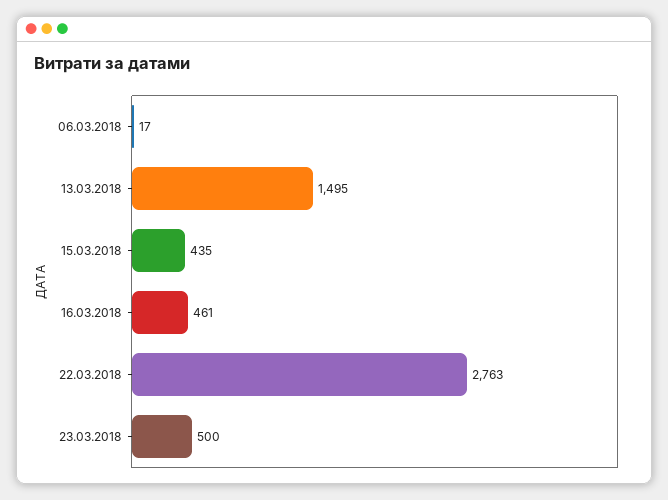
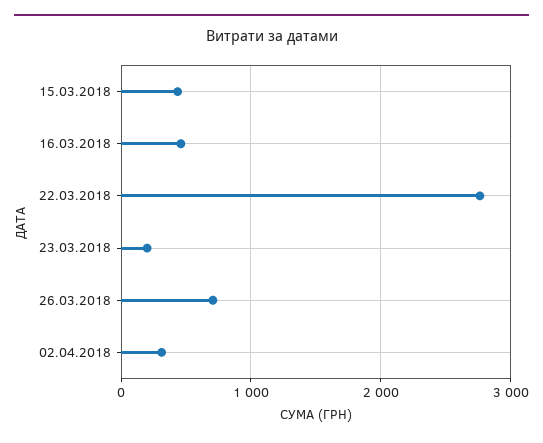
06.03.2018: 17 -> none
13.03.2018: 1495 -> none
23.03.2018: 500 -> 200
26.03.2018: none -> 700
02.04.2018: none -> 300

